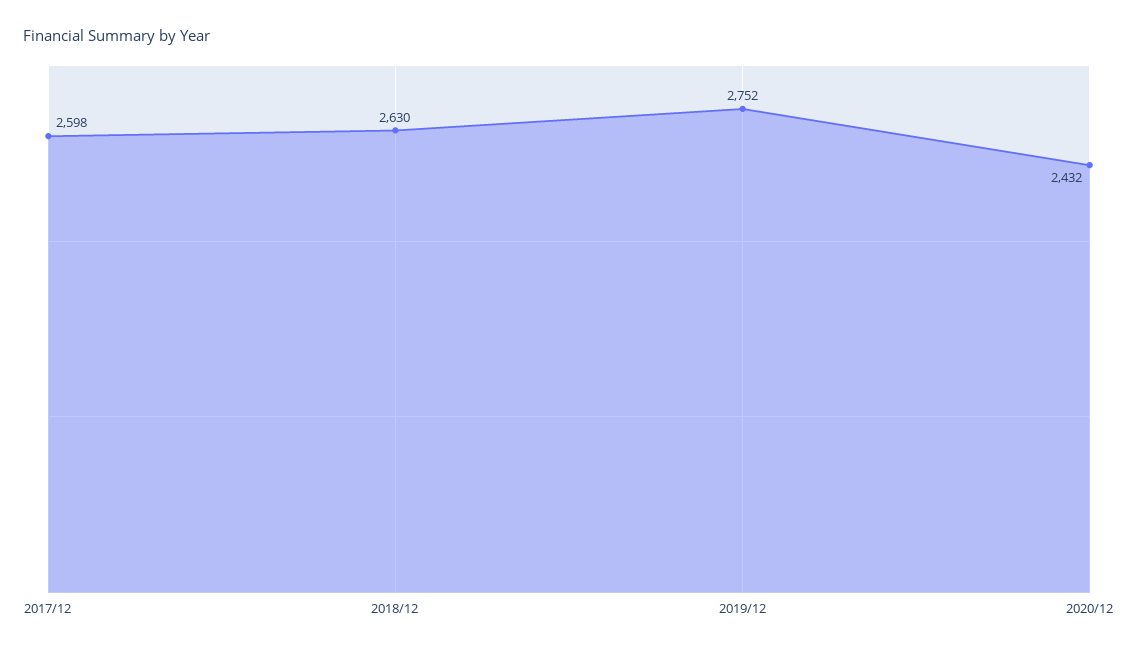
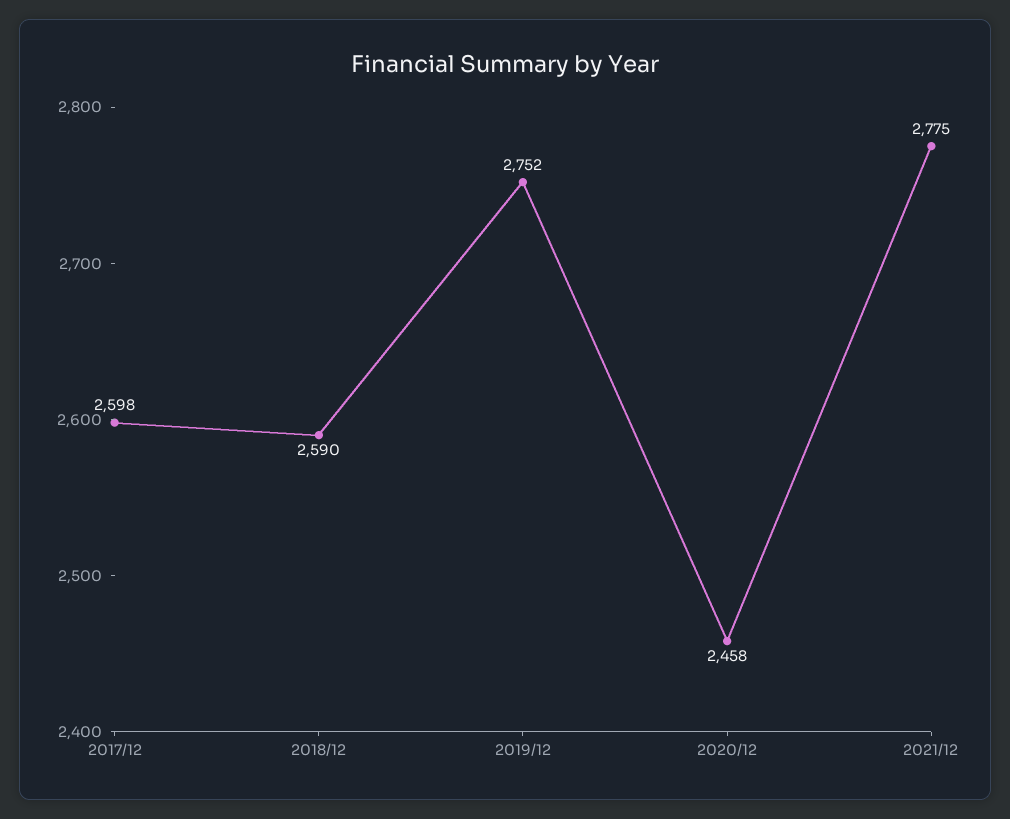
2018/12: 2630 -> 2590
2020/12: 2432 -> 2458
2021/12: none -> 2775

